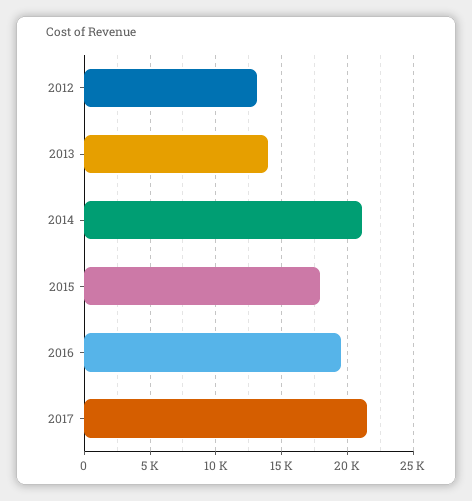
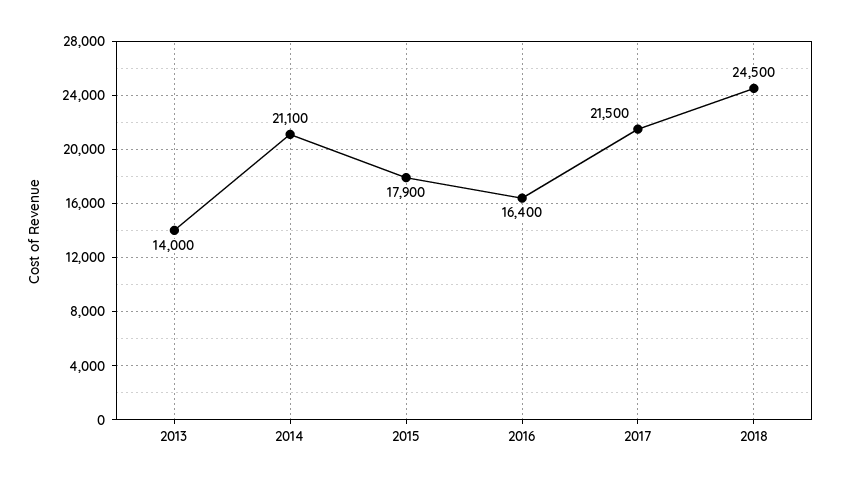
2012: 13000 -> none
2016: 19500 -> 16400
2018: none -> 24500

